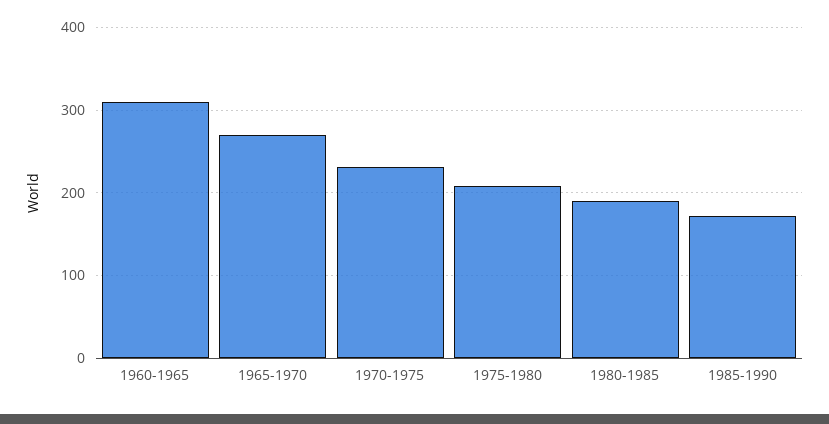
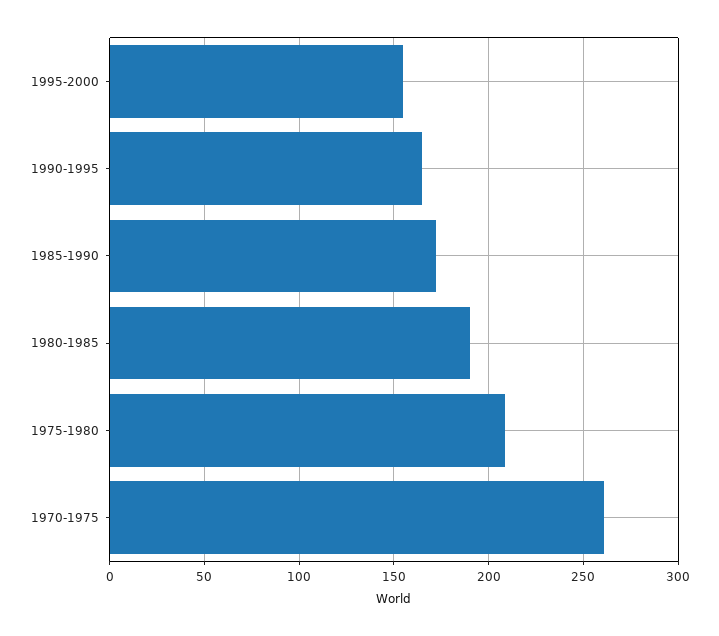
1960-1965: 310 -> none
1965-1970: 270 -> none
1970-1975: 230 -> 260
1995-2000: none -> 155
1990-1995: none -> 165

